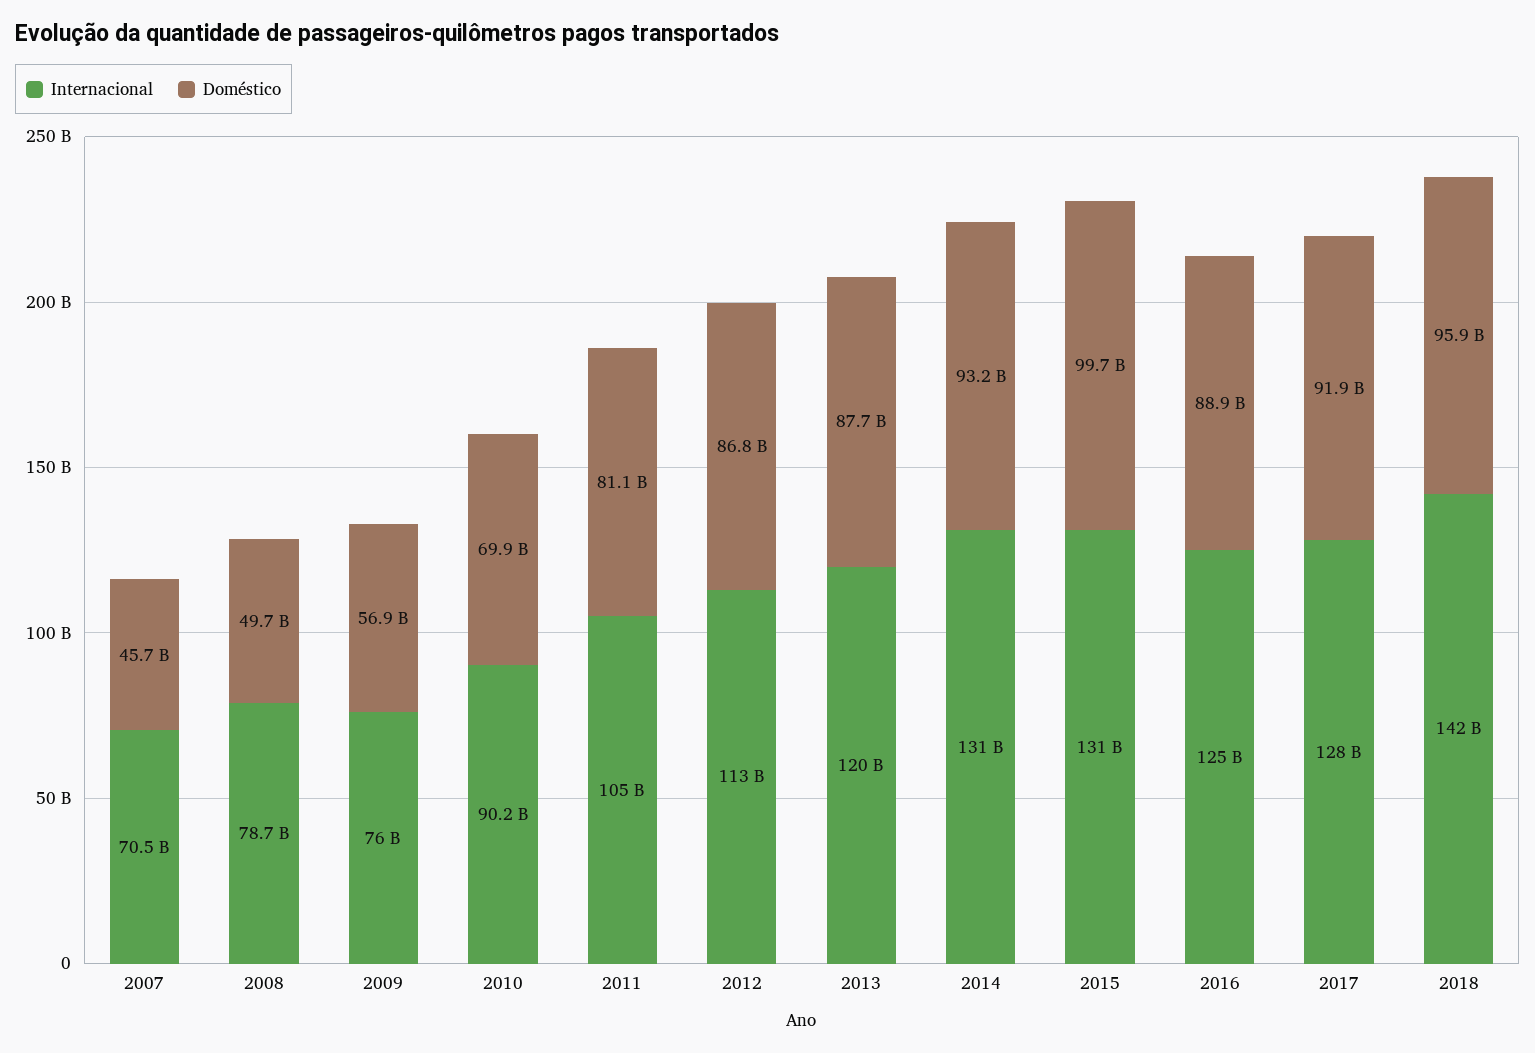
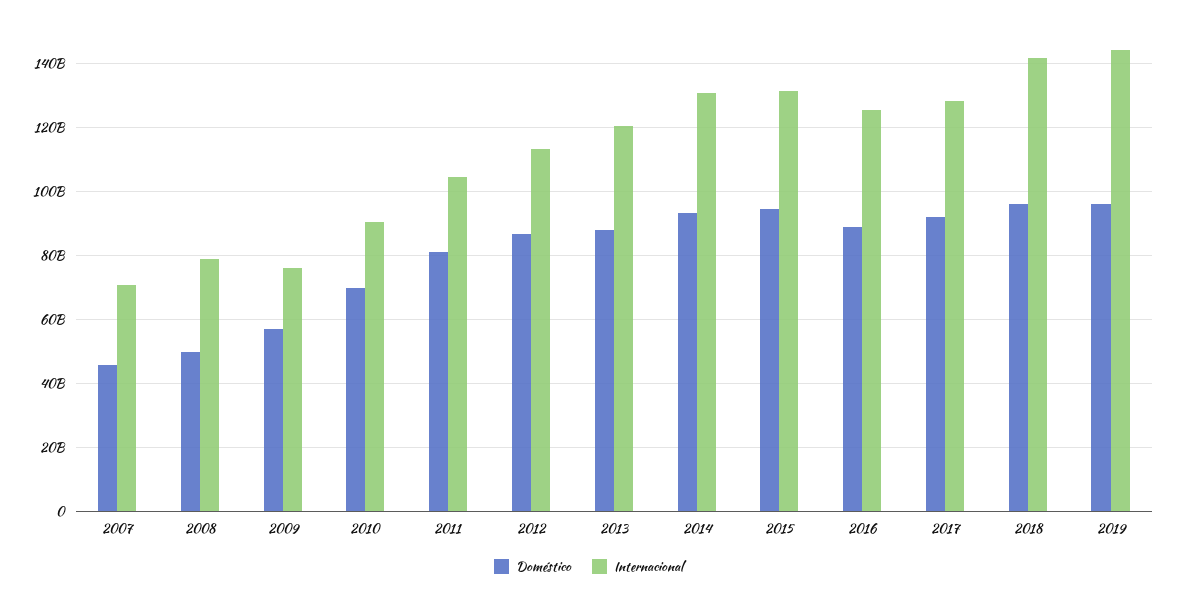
Doméstico, 2015: 99700000000 -> 94000000000
Doméstico, 2019: none -> 96000000000
Internacional, 2019: none -> 144000000000

